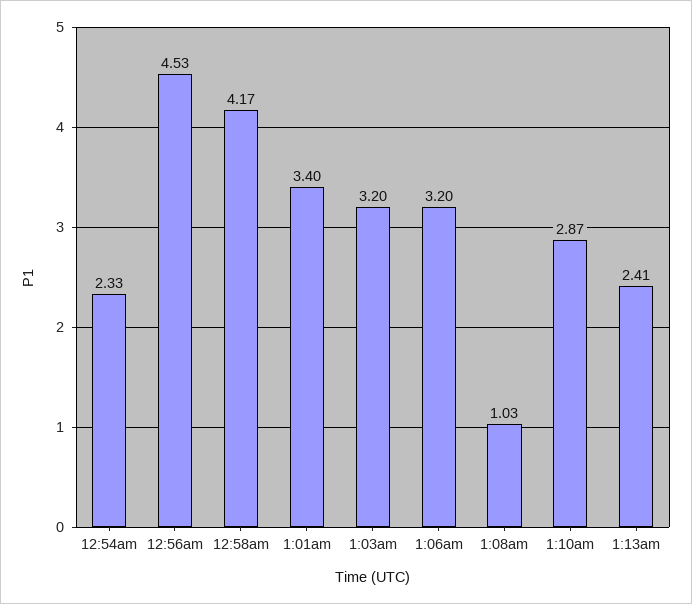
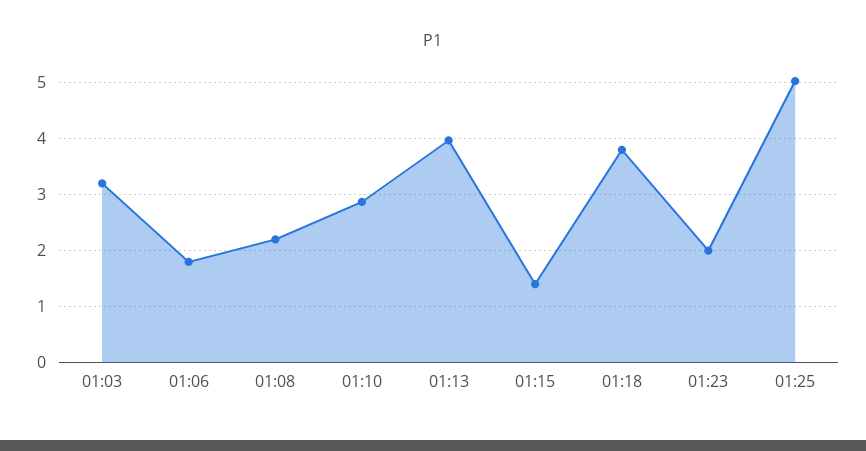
12:54am: 2.33 -> none
12:56am: 4.53 -> none
12:58am: 4.17 -> none
1:01am: 3.4 -> none
1:06am: 3.2 -> 1.8
1:08am: 1.03 -> 2.2
1:13am: 2.41 -> 4
01:15: none -> 1.4
01:18: none -> 3.8
01:23: none -> 2
01:25: none -> 5

